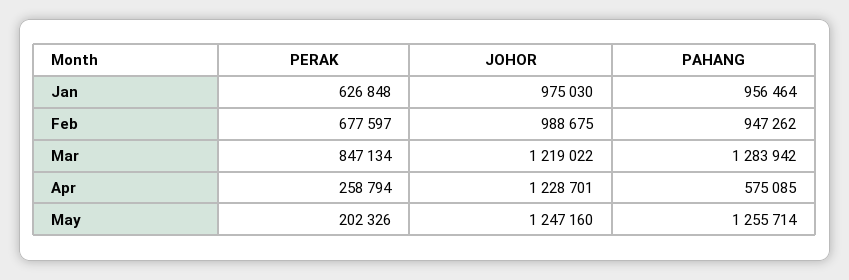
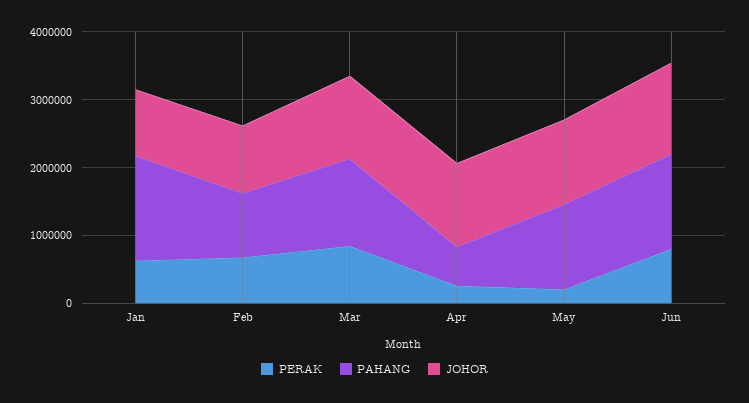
PAHANG, Jan: 956464 -> 1600000
PERAK, Jun: none -> 800000
PAHANG, Jun: none -> 1400000
JOHOR, Jun: none -> 1400000

